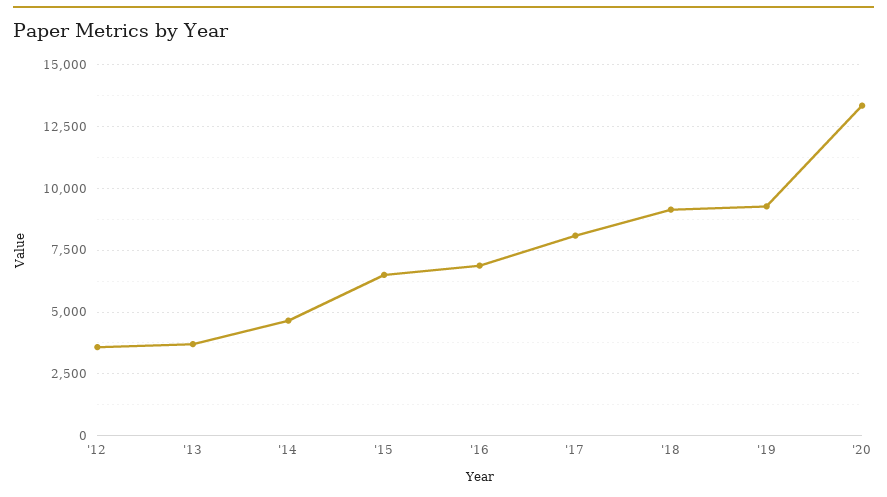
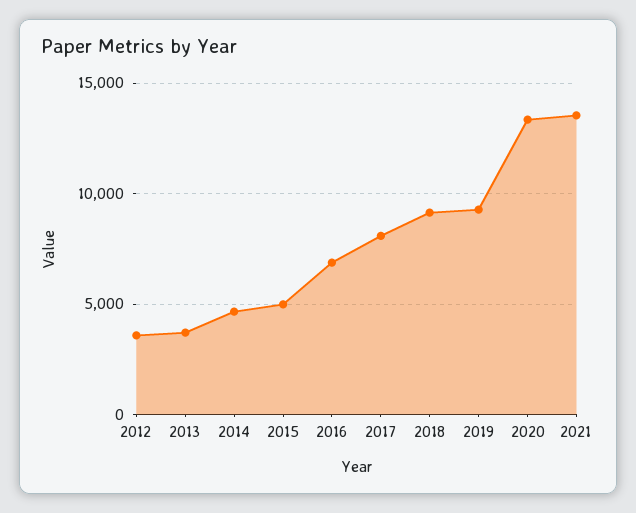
'15: 6500 -> 5000
2021: none -> 13500

